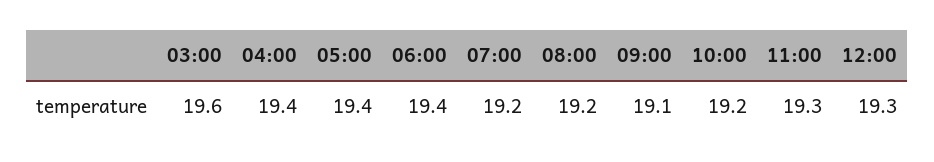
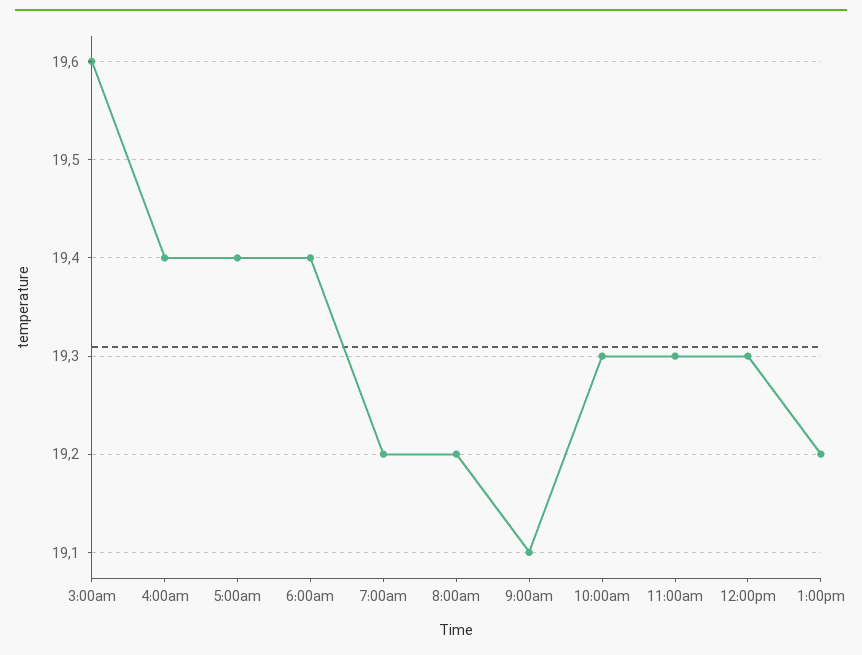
10:00: 19.2 -> 19.3
1:00pm: none -> 19.2

